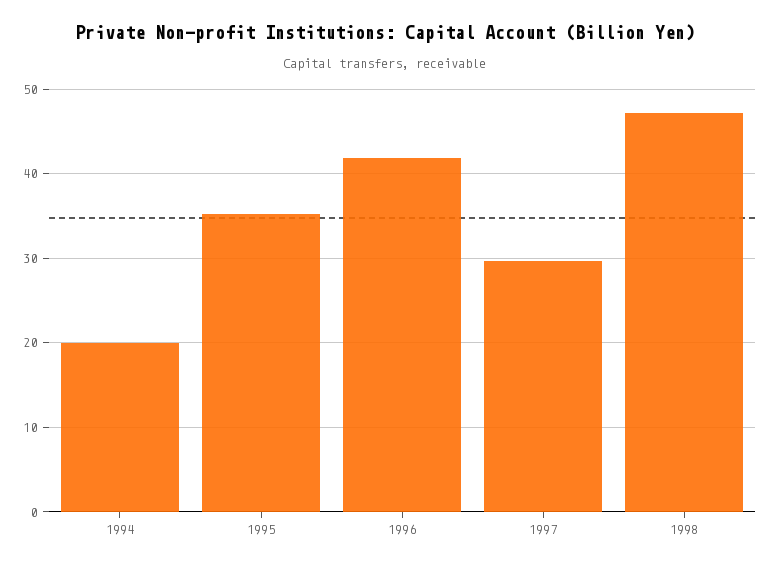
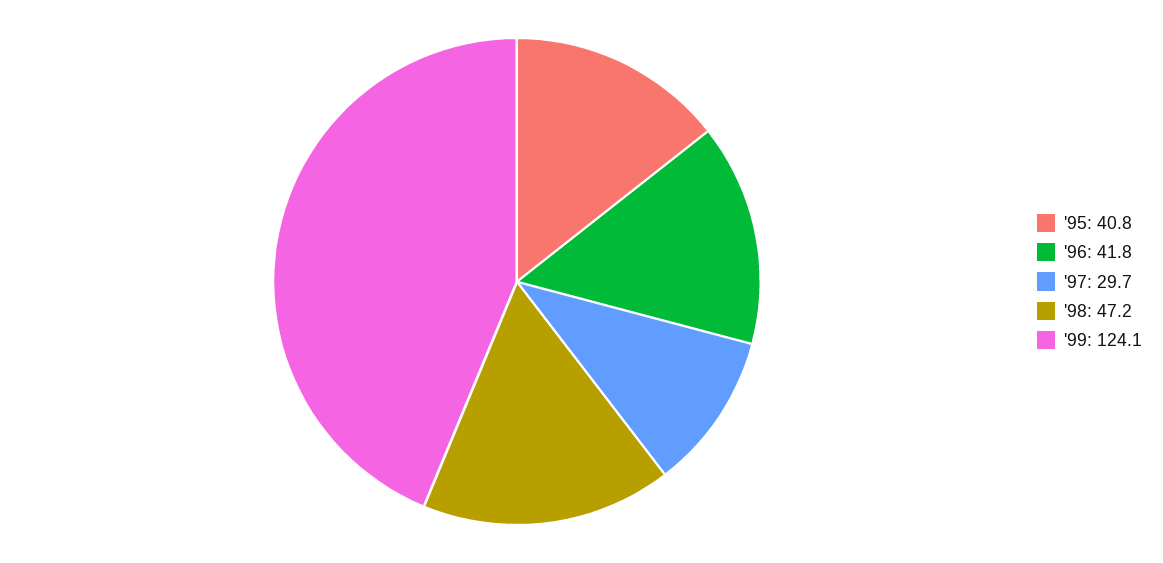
1994: 20 -> none
1995: 35 -> 40.8
'99: none -> 124.1

